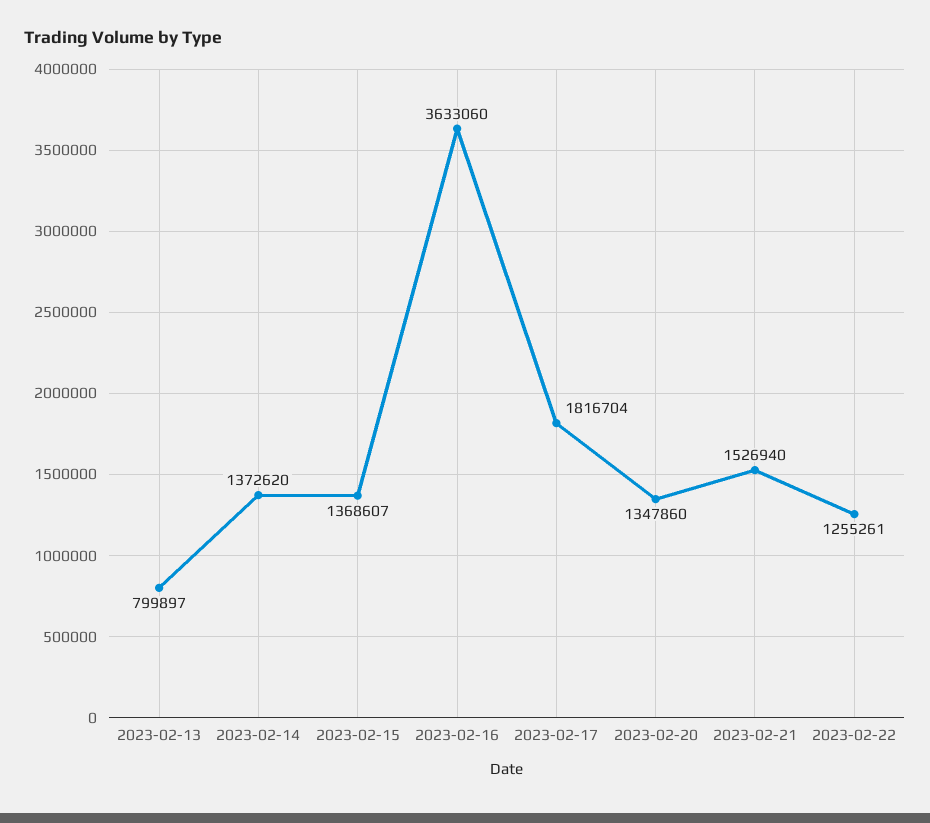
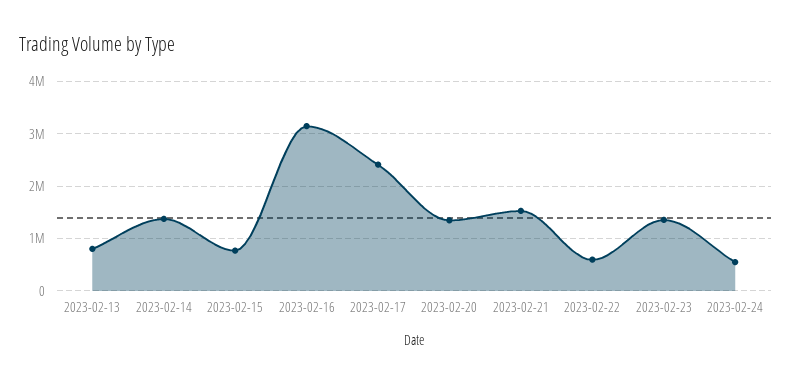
2023-02-15: 1368607 -> 800000
2023-02-16: 3633060 -> 3200000
2023-02-17: 1816704 -> 2400000
2023-02-22: 1255261 -> 600000
2023-02-23: none -> 1400000
2023-02-24: none -> 600000

